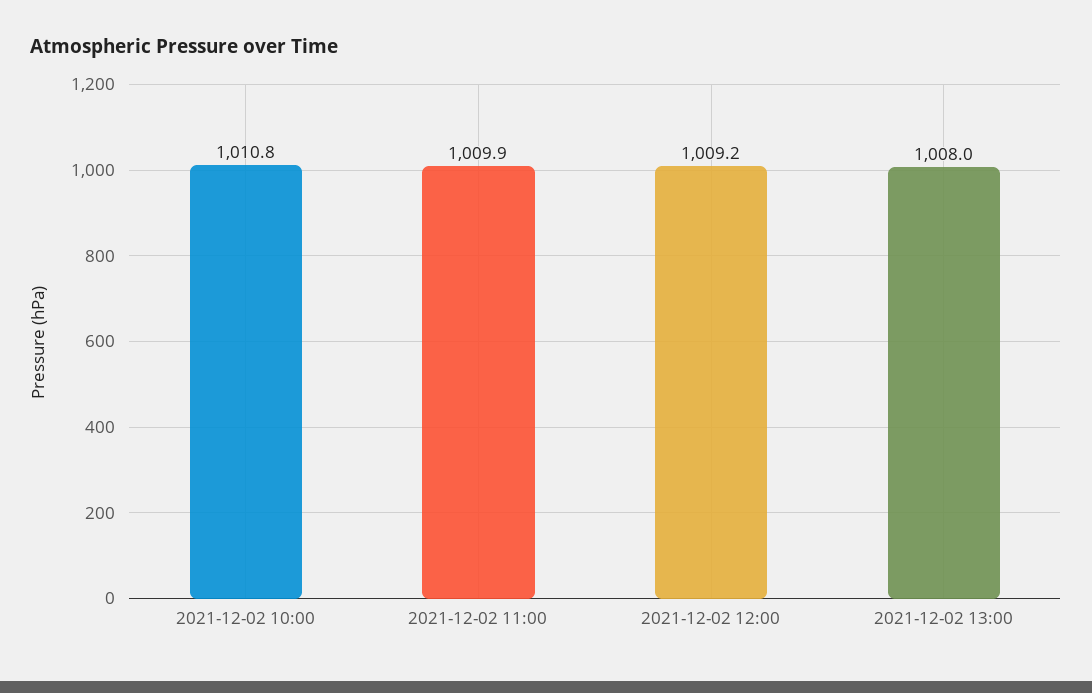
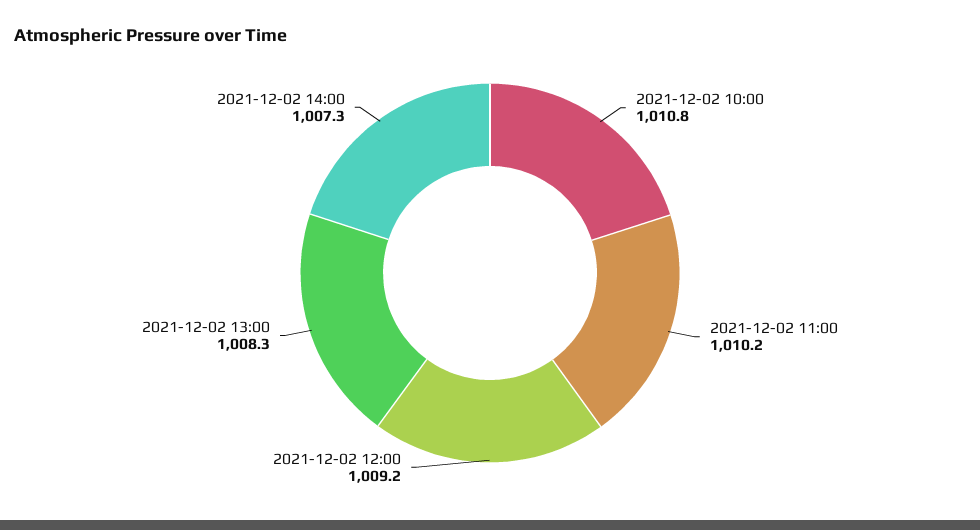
2021-12-02 11:00: 1009.9 -> 1010.2
2021-12-02 13:00: 1008 -> 1008.3
2021-12-02 14:00: none -> 1007.3

